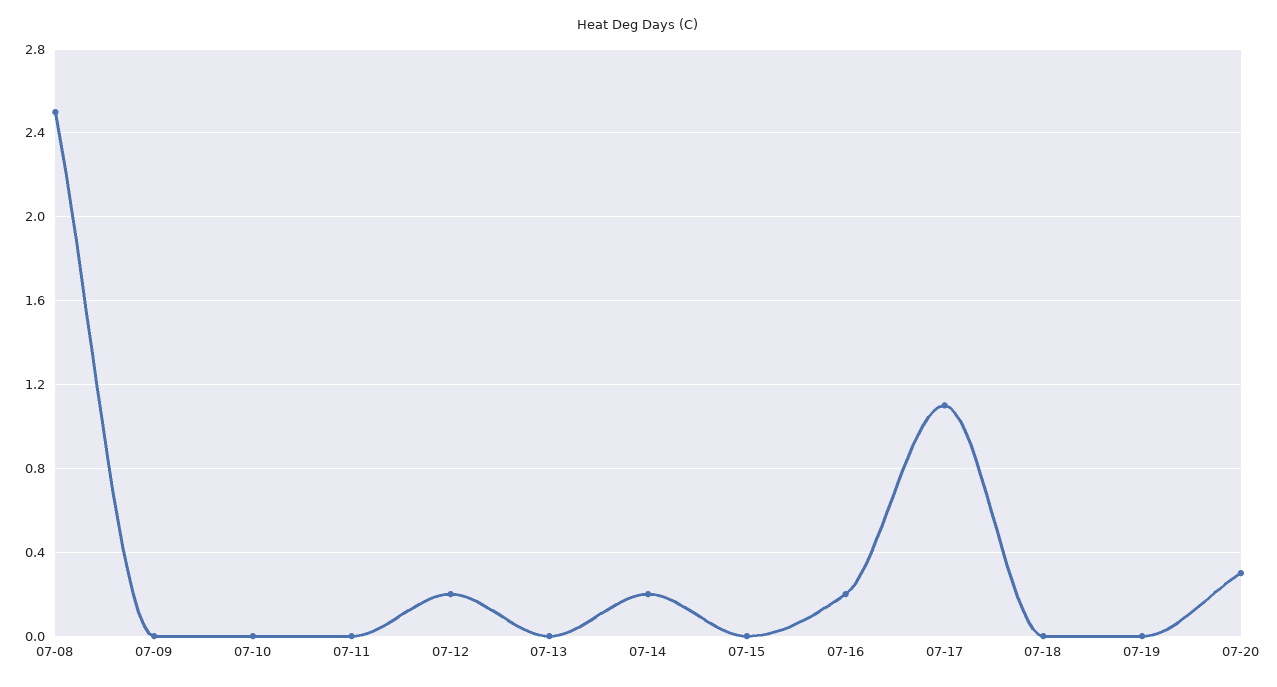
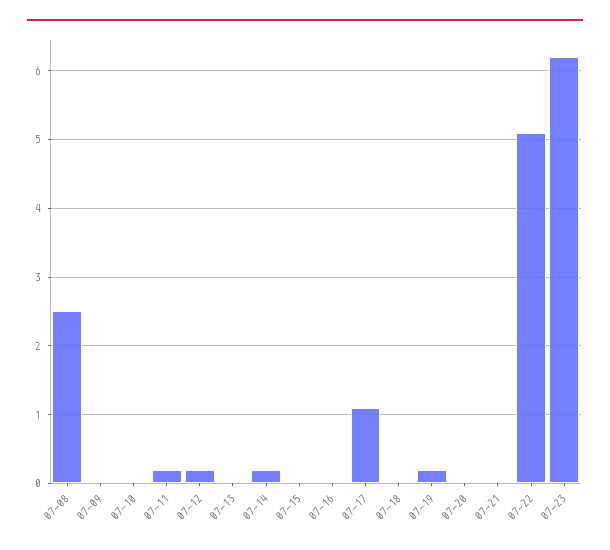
07-11: 0 -> 0.2
07-16: 0.2 -> 0
07-19: 0 -> 0.2
07-20: 0.3 -> 0
07-21: none -> 0
07-22: none -> 5.1
07-23: none -> 6.2

